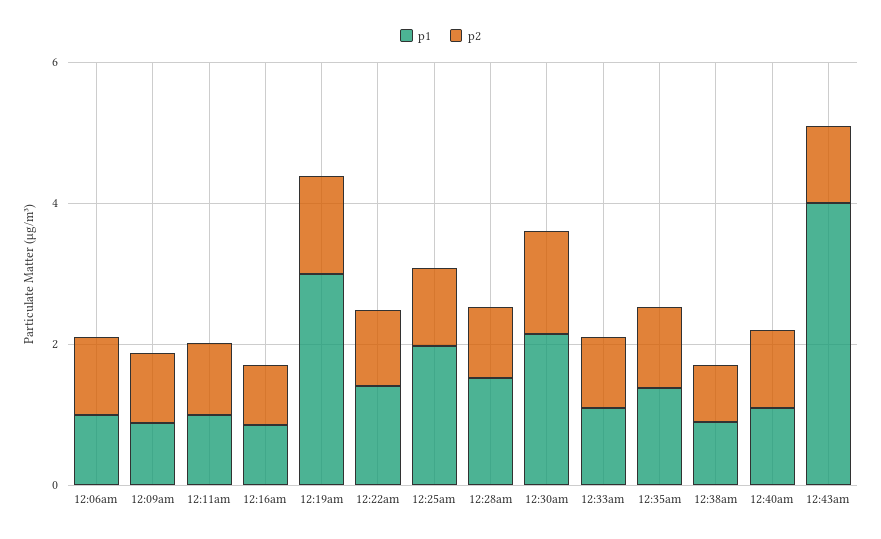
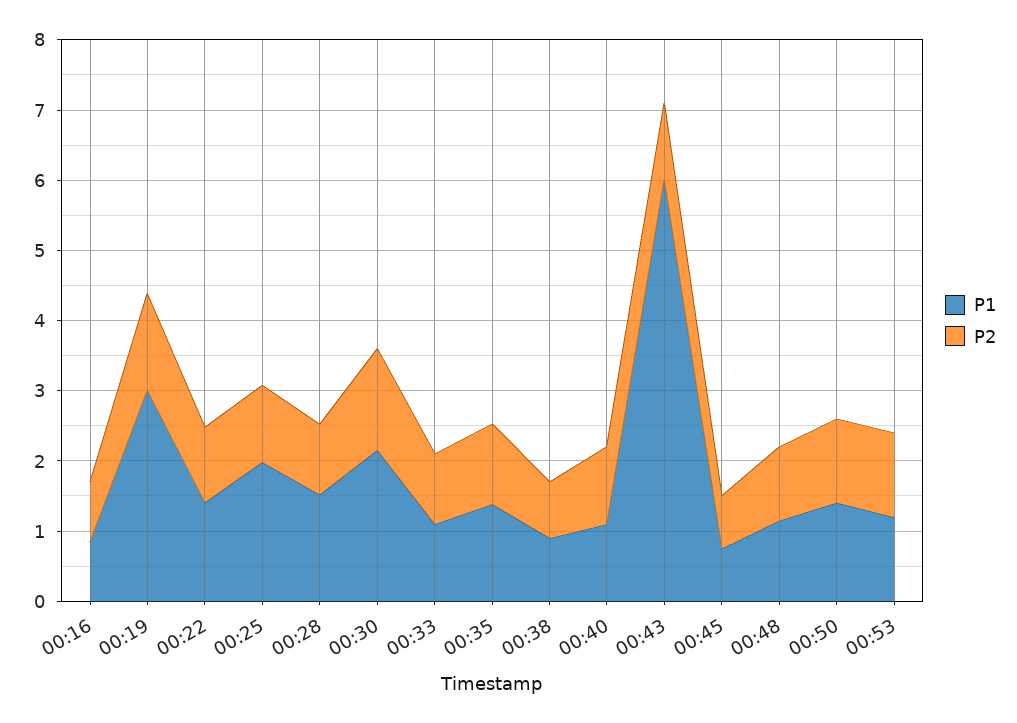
p1, 12:06am: 1 -> none
p2, 12:06am: 1 -> none
p1, 12:09am: 1 -> none
p2, 12:09am: 1 -> none
p1, 12:11am: 1 -> none
p2, 12:11am: 1 -> none
p1, 12:43am: 4 -> 6
p1, 00:45: none -> 0.8
p2, 00:45: none -> 0.8
p1, 00:48: none -> 1.2
p2, 00:48: none -> 1
p1, 00:50: none -> 1.4
p2, 00:50: none -> 1.2
p1, 00:53: none -> 1.2
p2, 00:53: none -> 1.2

